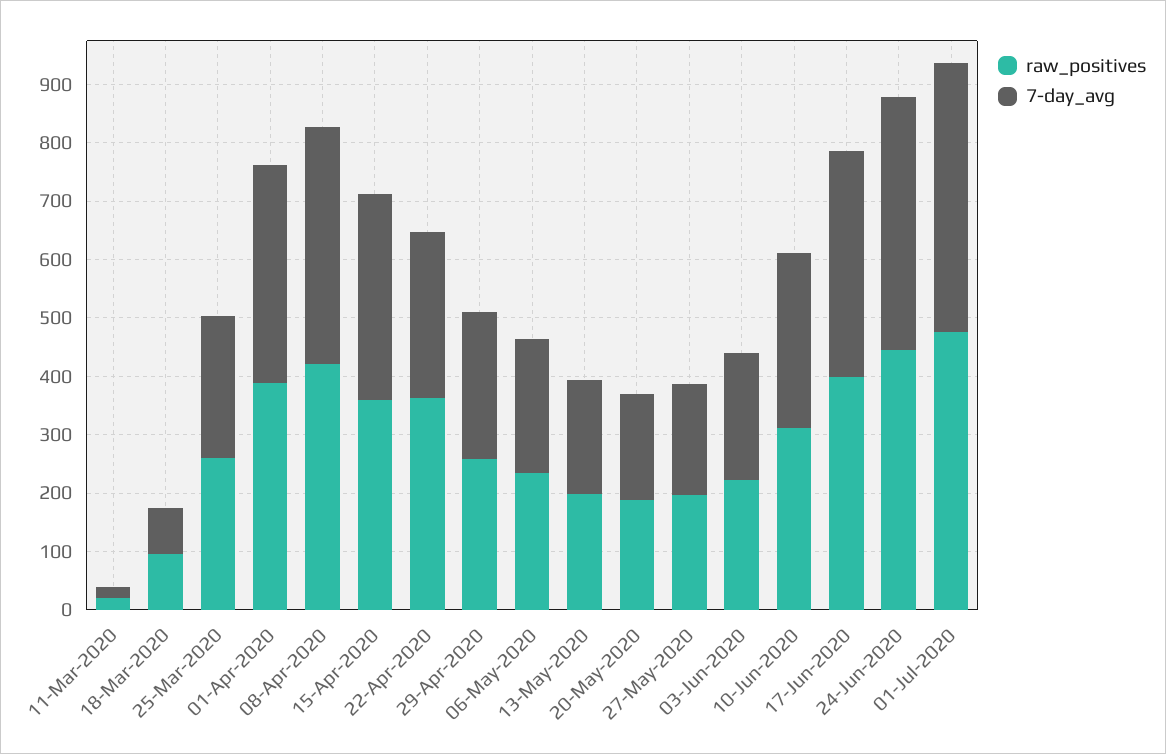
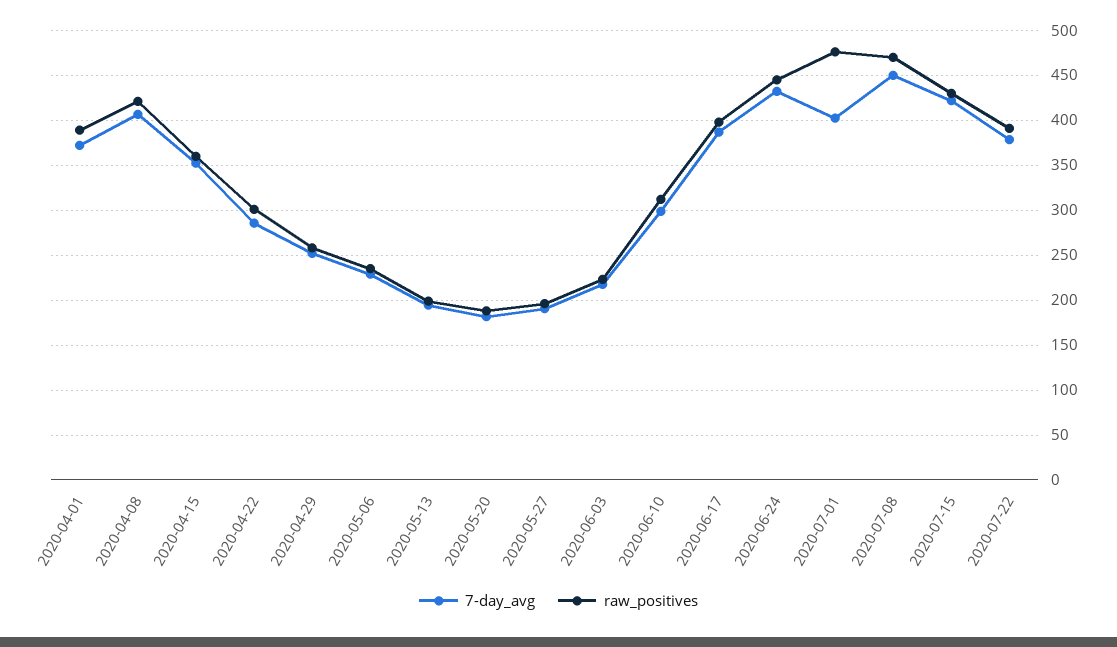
raw_positives, 11-Mar-2020: 20 -> none
7-day_avg, 11-Mar-2020: 20 -> none
raw_positives, 18-Mar-2020: 100 -> none
7-day_avg, 18-Mar-2020: 80 -> none
raw_positives, 25-Mar-2020: 260 -> none
7-day_avg, 25-Mar-2020: 240 -> none
raw_positives, 22-Apr-2020: 360 -> 300
7-day_avg, 01-Jul-2020: 460 -> 400
7-day_avg, 2020-07-08: none -> 450
raw_positives, 2020-07-08: none -> 470
7-day_avg, 2020-07-15: none -> 420
raw_positives, 2020-07-15: none -> 430
7-day_avg, 2020-07-22: none -> 380
raw_positives, 2020-07-22: none -> 390

